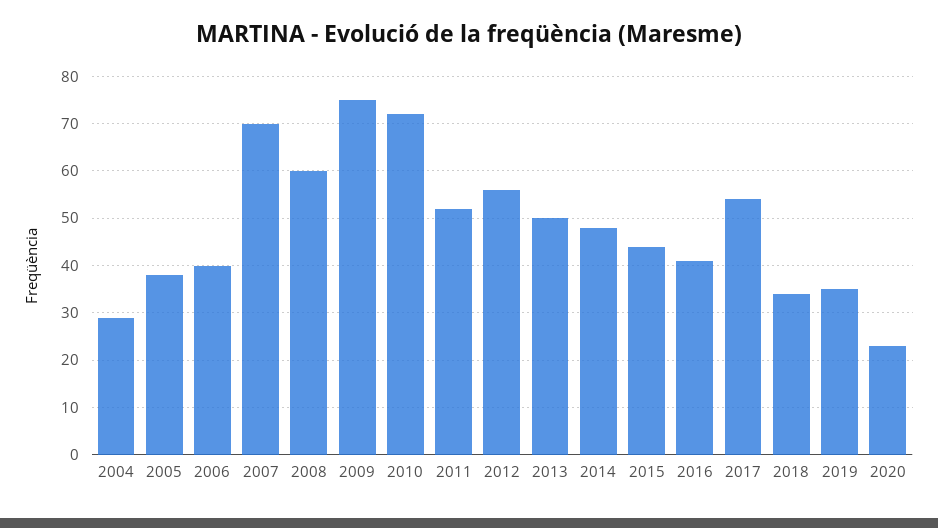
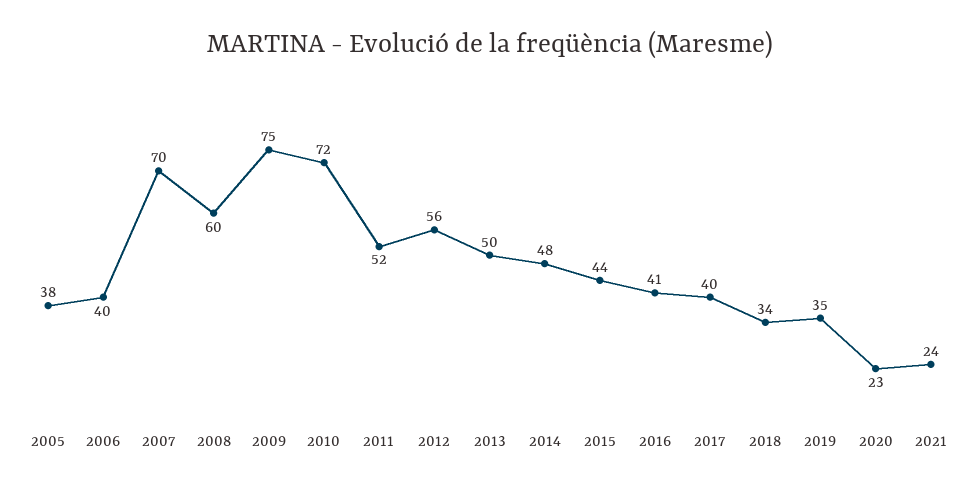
2004: 30 -> none
2017: 55 -> 40
2021: none -> 24

